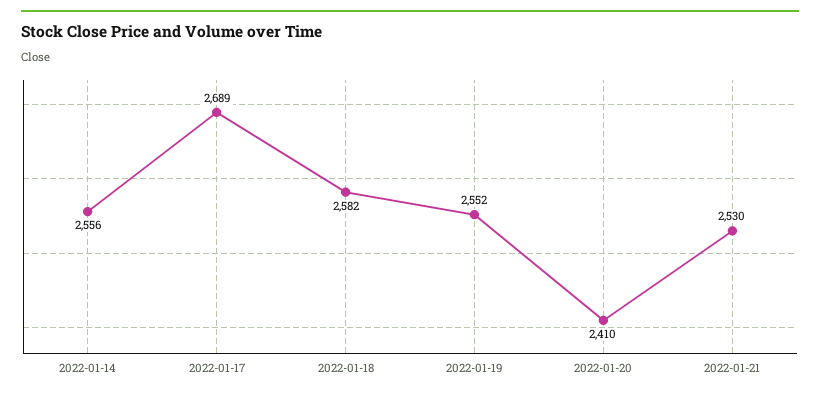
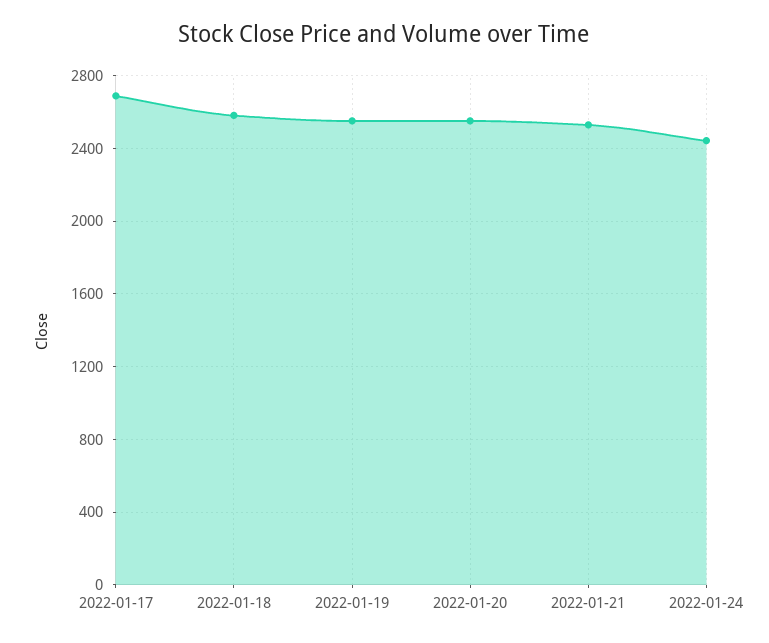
2022-01-14: 2556 -> none
2022-01-20: 2410 -> 2550
2022-01-24: none -> 2450

